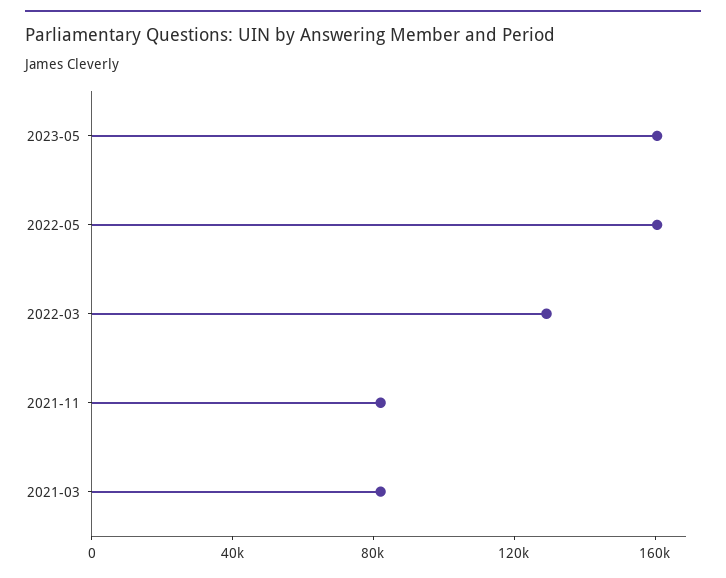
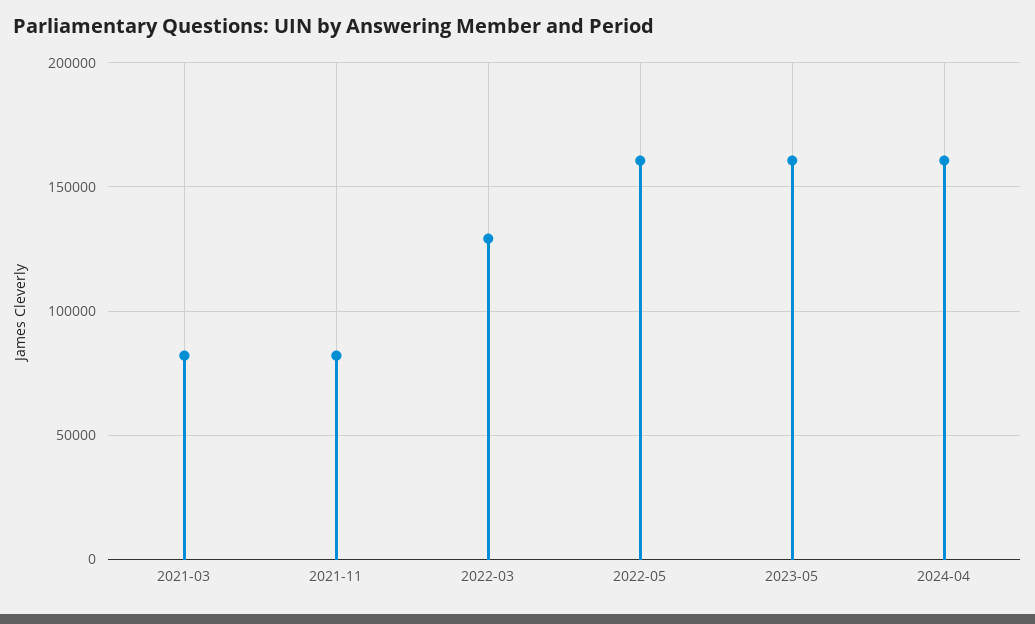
2024-04: none -> 160000

